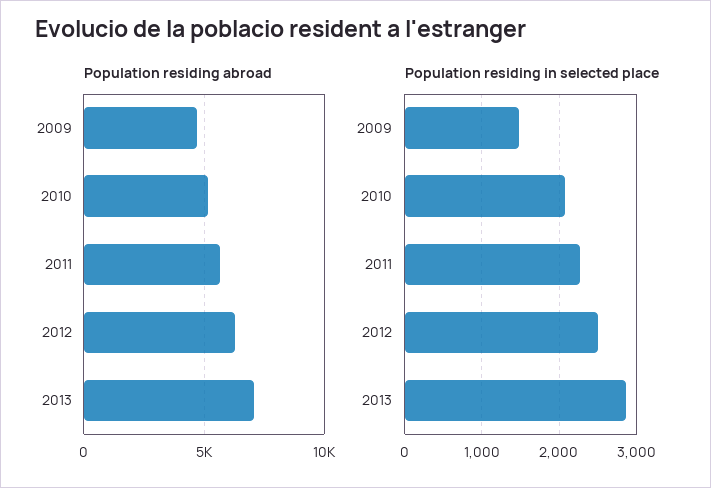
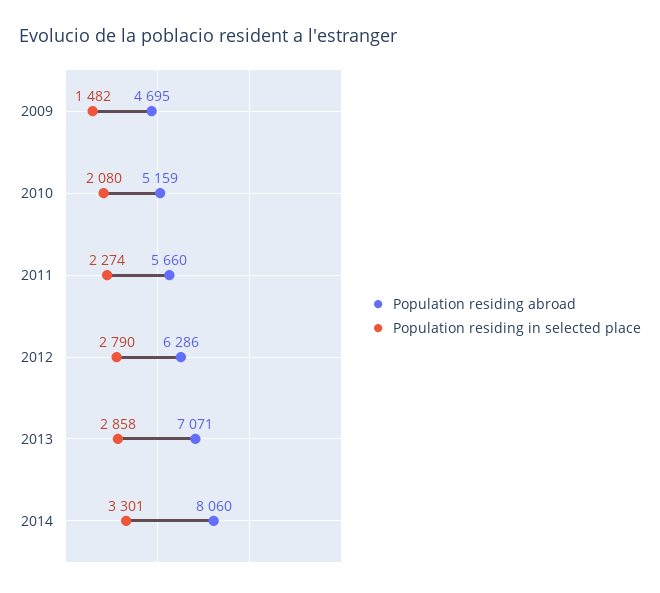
Population residing in selected place, 2012: 2500 -> 2790
Population residing abroad, 2014: none -> 8060
Population residing in selected place, 2014: none -> 3301

